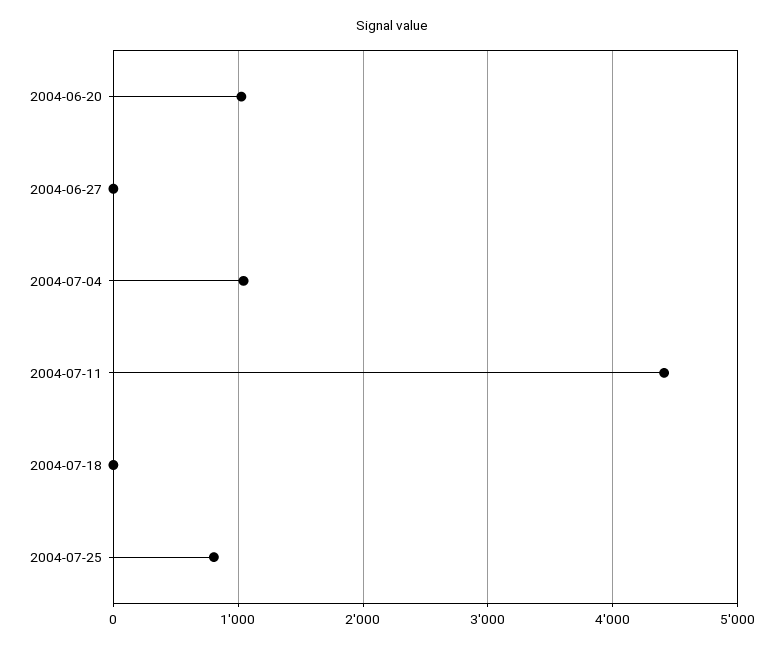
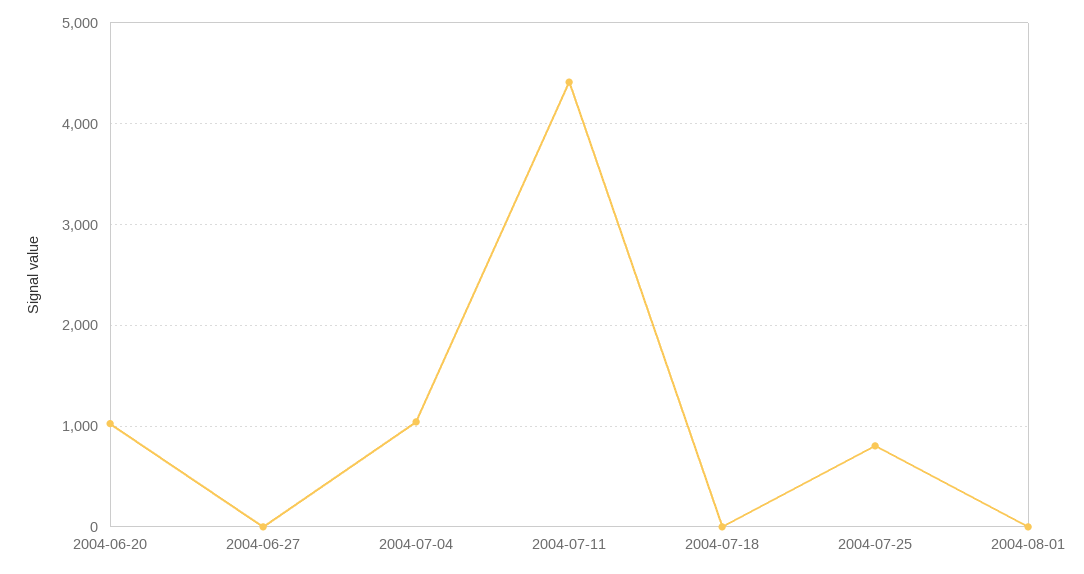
2004-08-01: none -> 0

